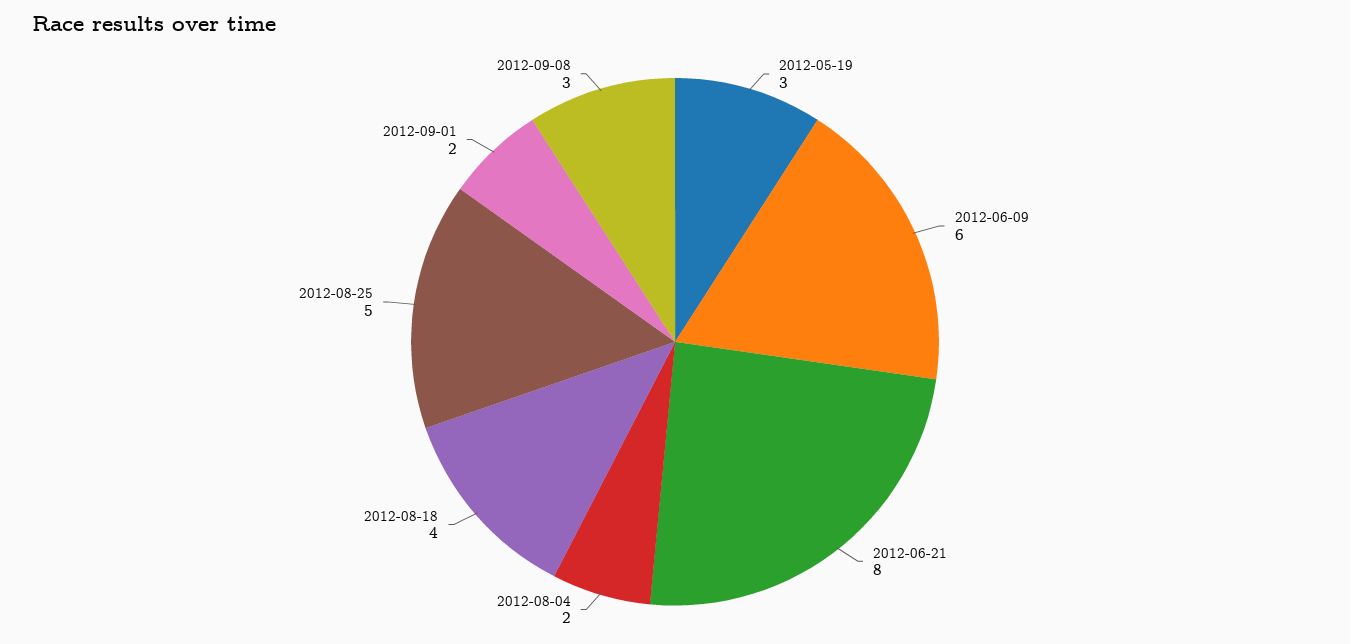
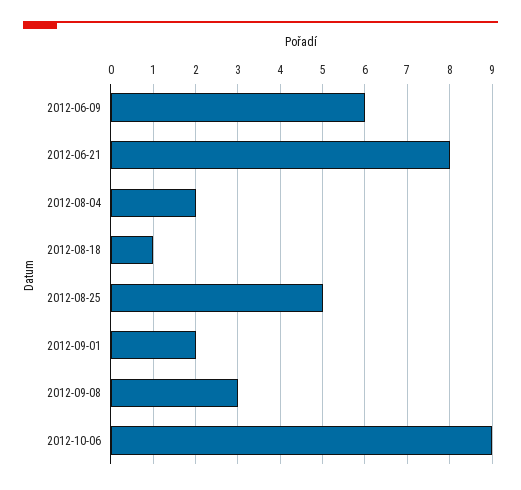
2012-05-19: 3 -> none
2012-08-18: 4 -> 1
2012-10-06: none -> 9

